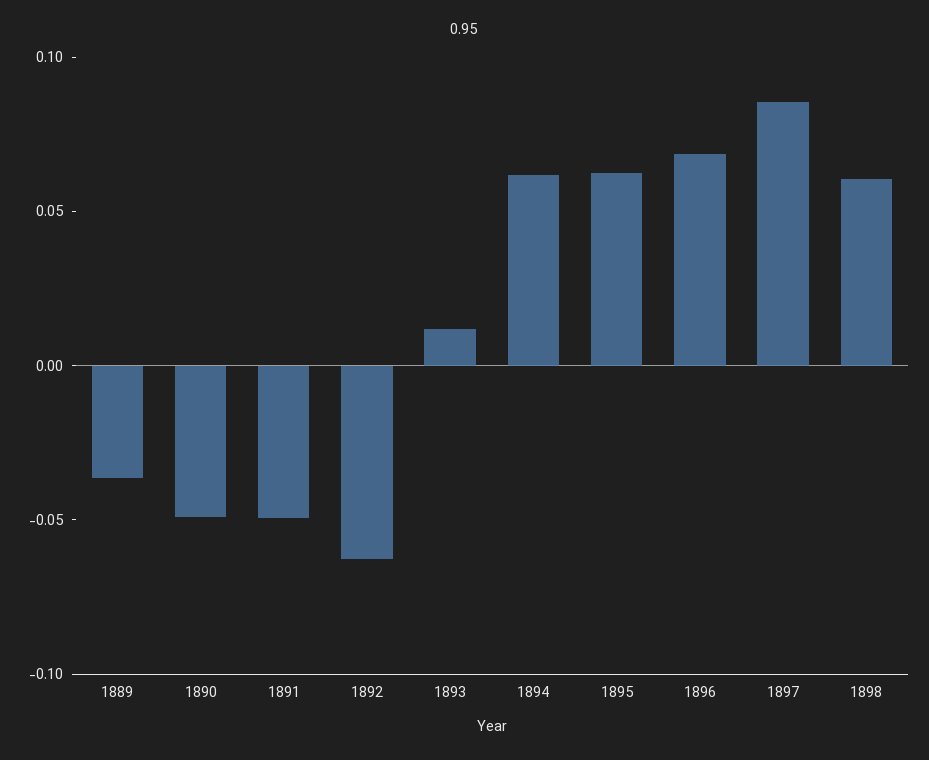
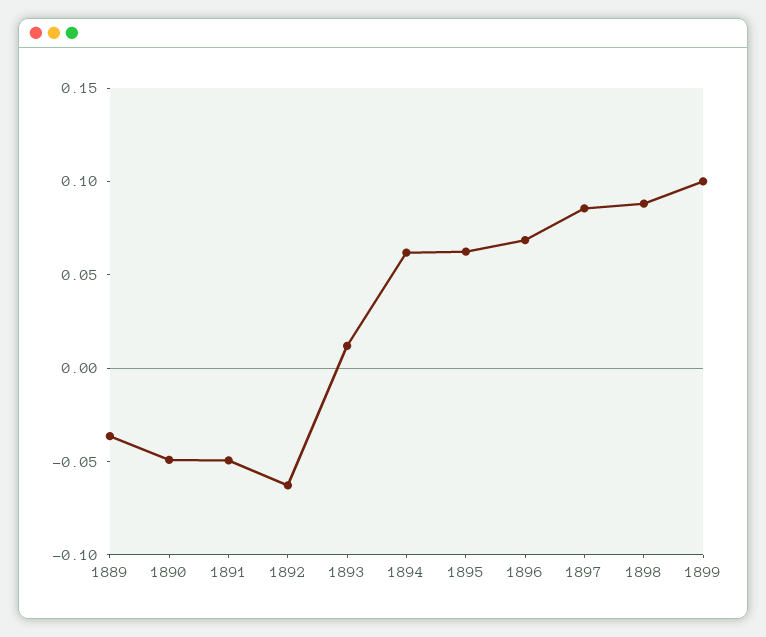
1898: 0.06 -> 0.09
1899: none -> 0.1

